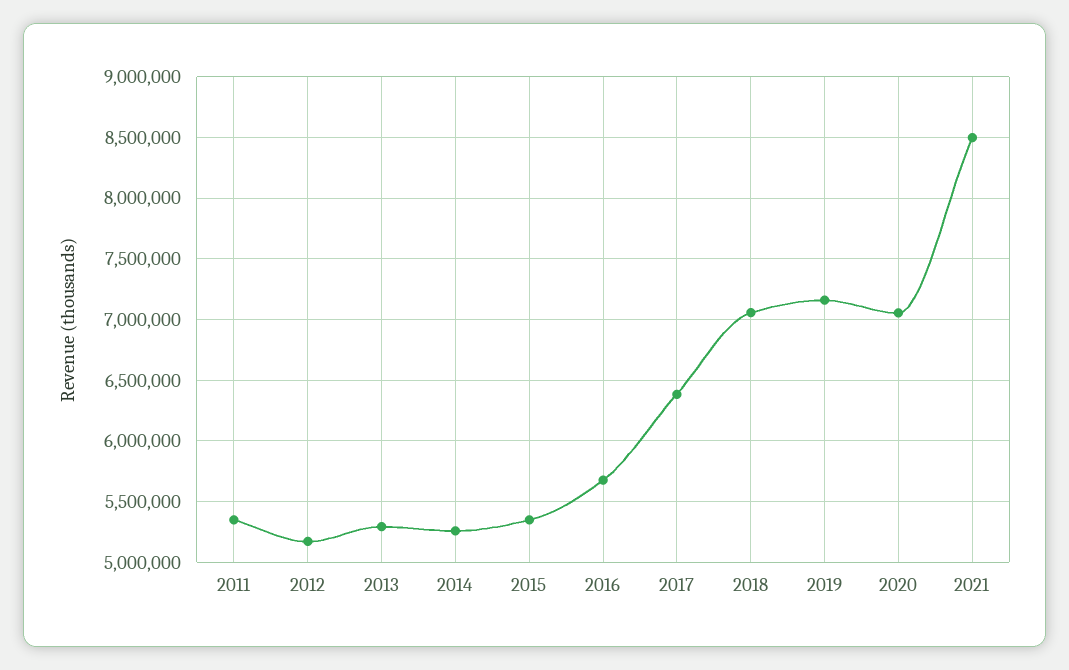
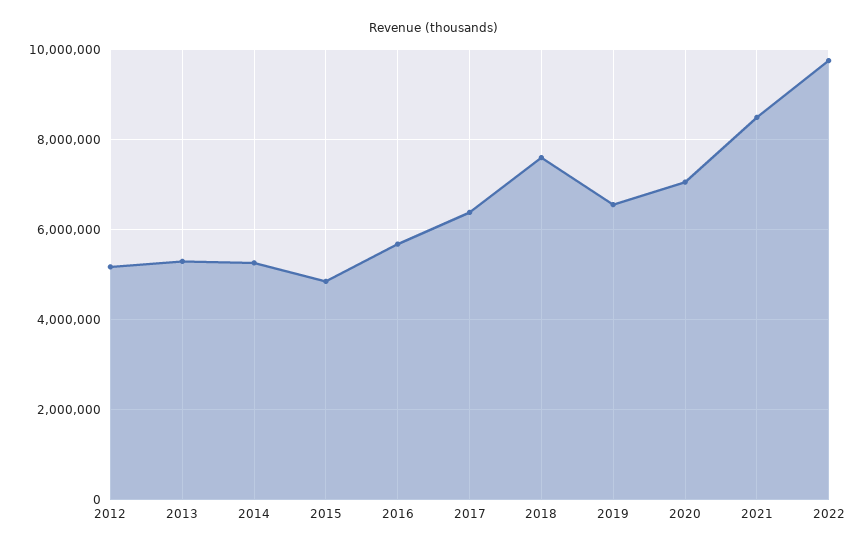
2011: 5350000 -> none
2015: 5350000 -> 4800000
2018: 7050000 -> 7600000
2019: 7150000 -> 6600000
2022: none -> 9800000

